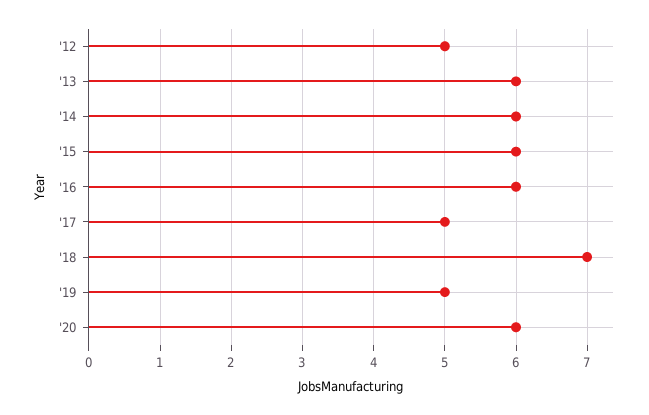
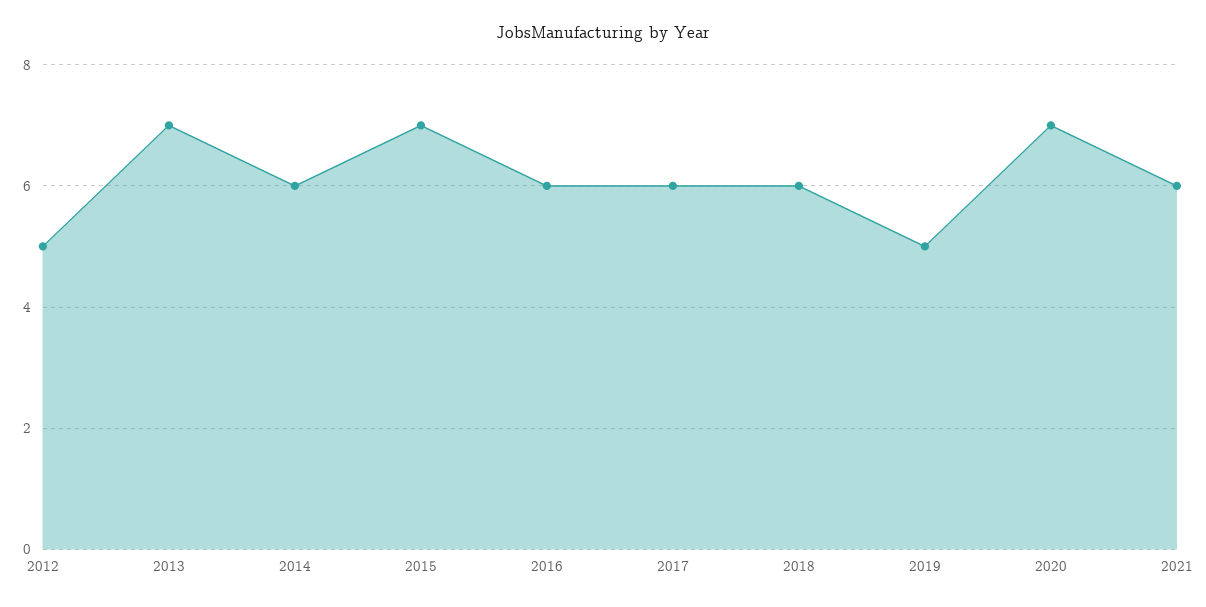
'13: 6 -> 7
'15: 6 -> 7
'17: 5 -> 6
'18: 7 -> 6
'20: 6 -> 7
2021: none -> 6

